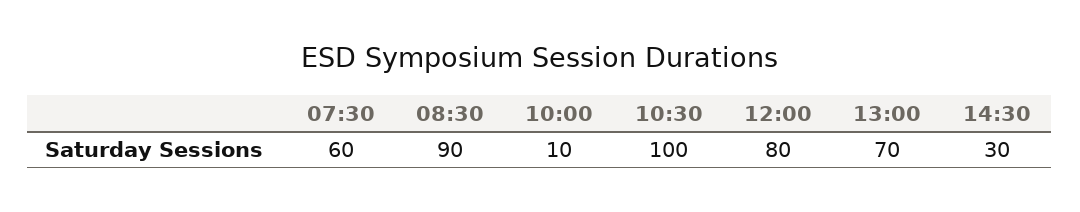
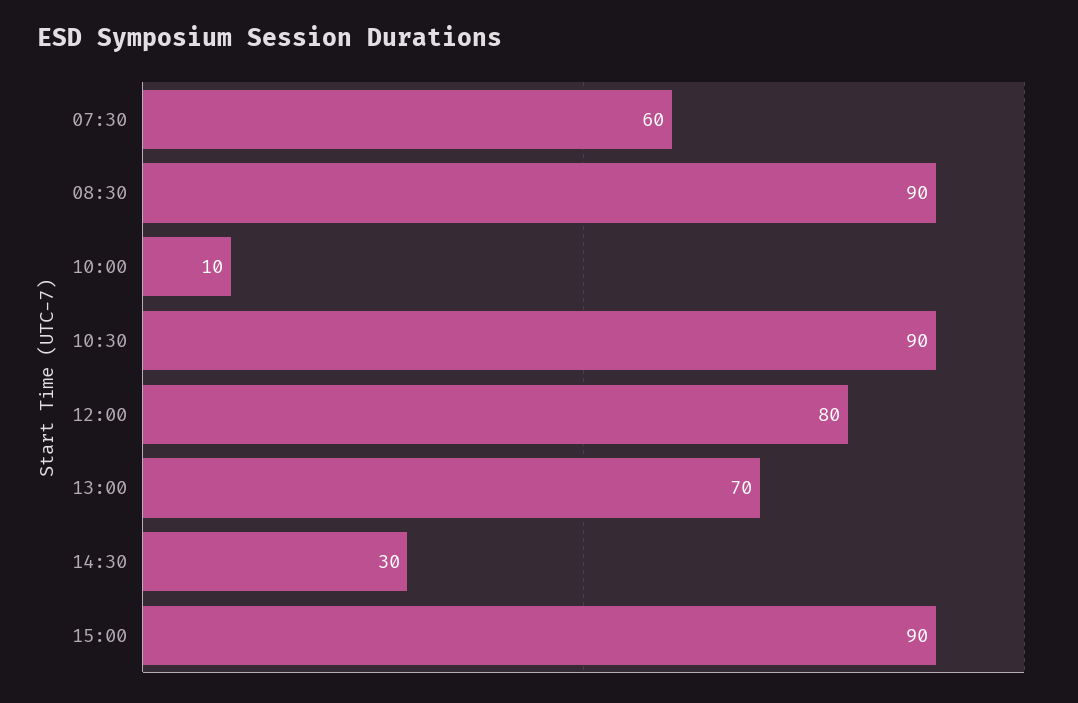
10:30: 100 -> 90
15:00: none -> 90

